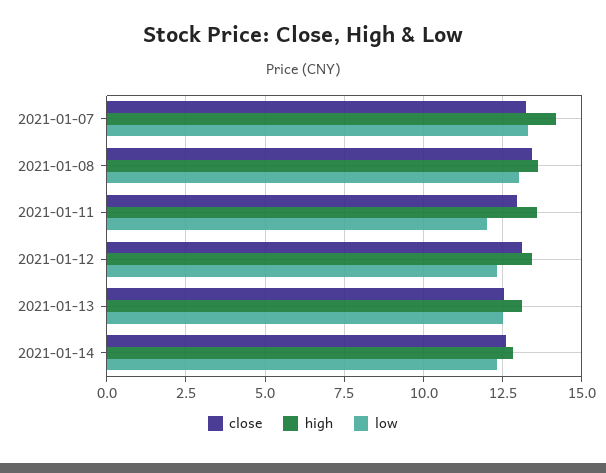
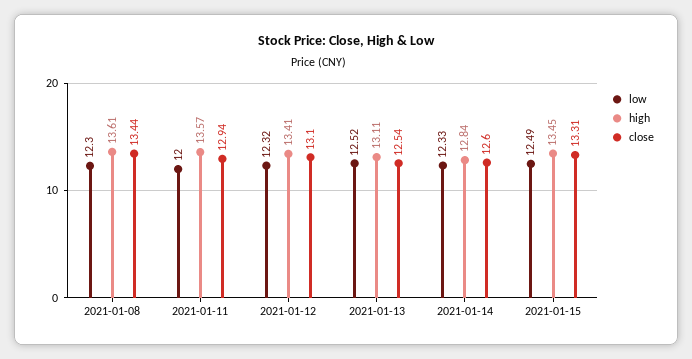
close, 2021-01-07: 13.25 -> none
high, 2021-01-07: 14.25 -> none
low, 2021-01-07: 13.25 -> none
low, 2021-01-08: 13 -> 12.3
low, 2021-01-15: none -> 12.49
high, 2021-01-15: none -> 13.45
close, 2021-01-15: none -> 13.31

